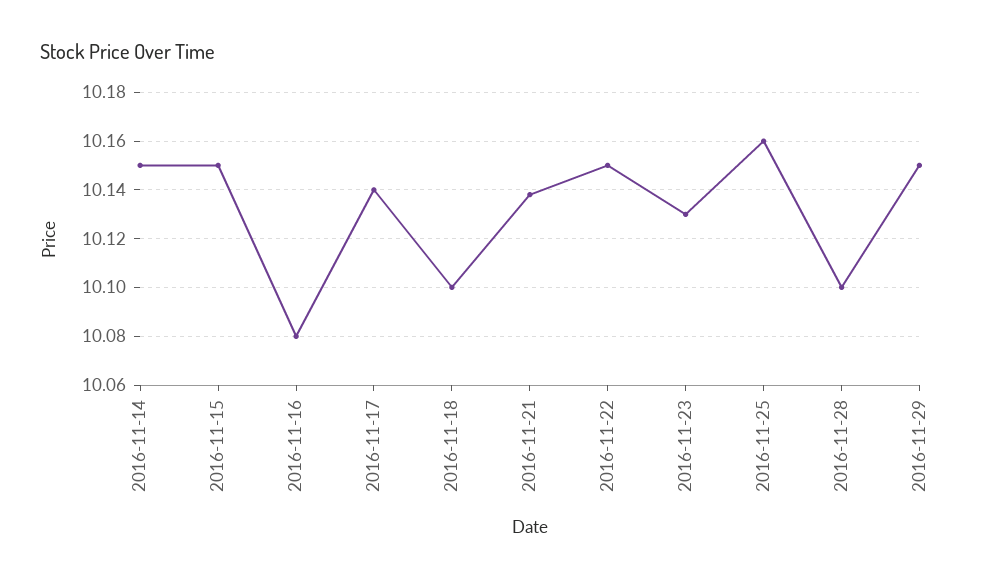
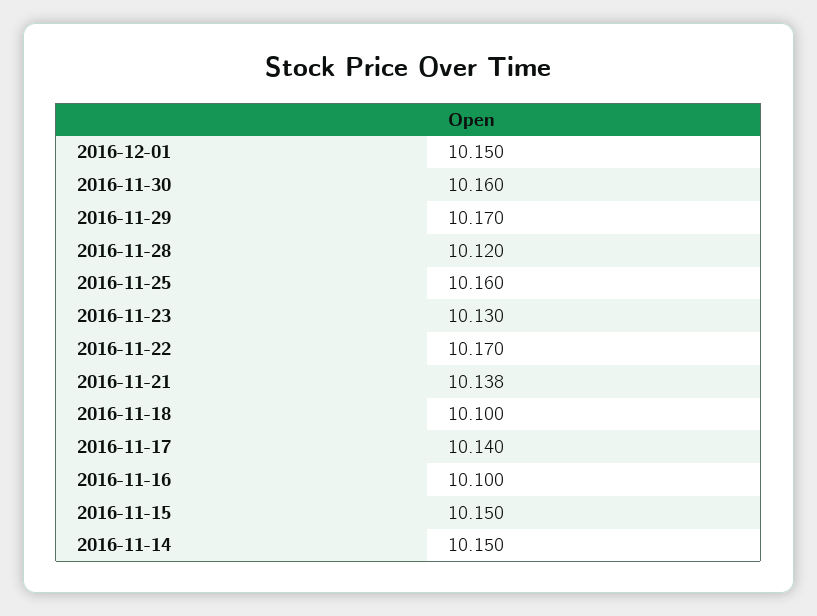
2016-11-16: 10.08 -> 10.1
2016-11-22: 10.15 -> 10.17
2016-11-28: 10.1 -> 10.12
2016-11-29: 10.15 -> 10.17
2016-12-01: none -> 10.15
2016-11-30: none -> 10.16

